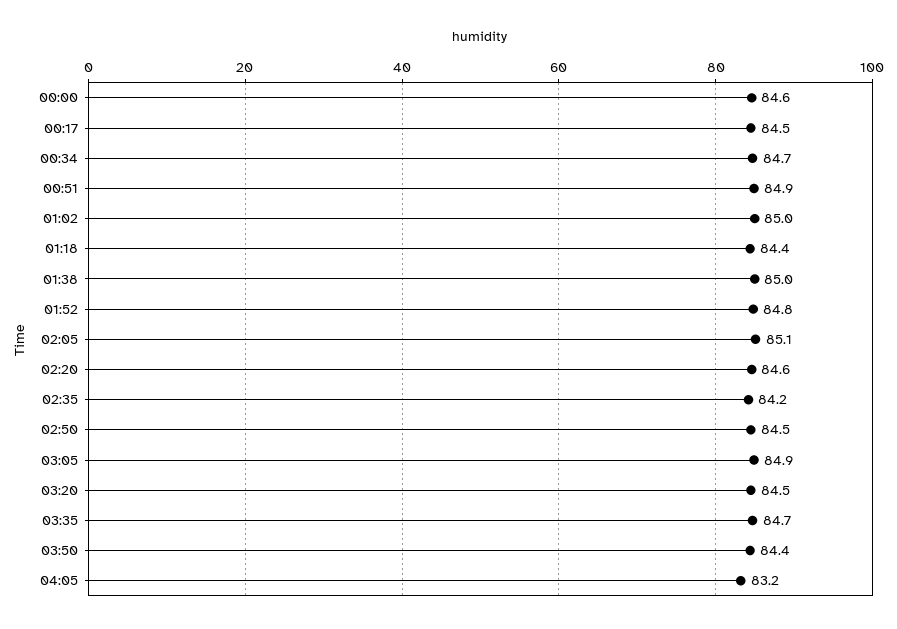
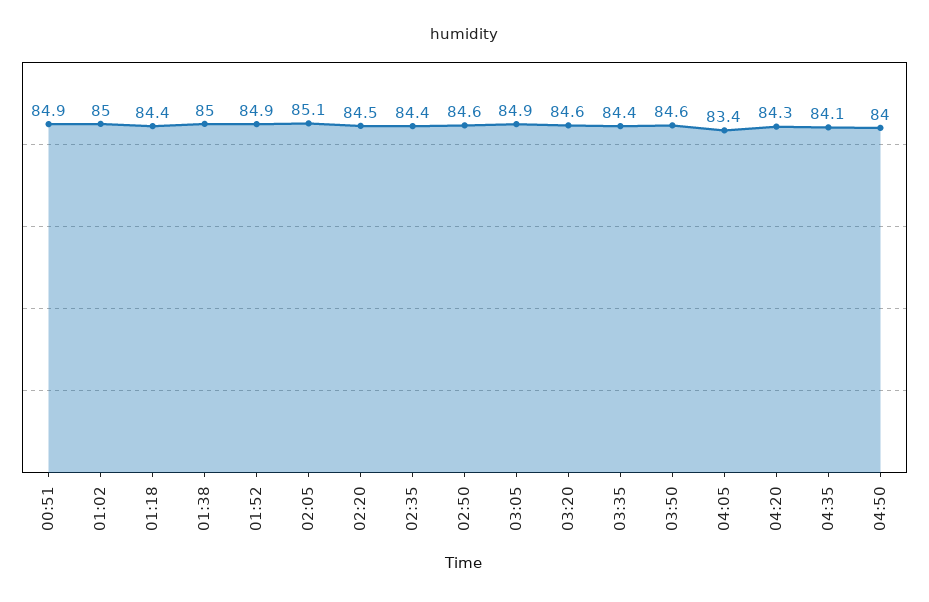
00:00: 84.6 -> none
00:17: 84.5 -> none
00:34: 84.7 -> none
01:52: 84.8 -> 84.9
02:20: 84.6 -> 84.5
02:35: 84.2 -> 84.4
02:50: 84.5 -> 84.6
03:20: 84.5 -> 84.6
03:35: 84.7 -> 84.4
03:50: 84.4 -> 84.6
04:05: 83.2 -> 83.4
04:20: none -> 84.3
04:35: none -> 84.1
04:50: none -> 84

